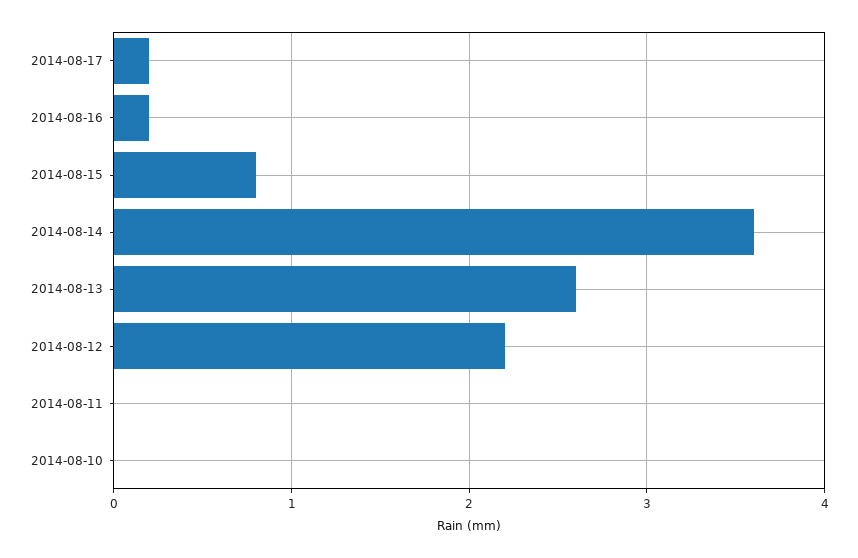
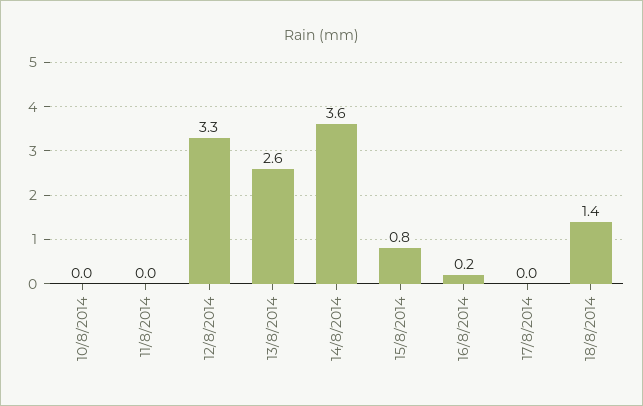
2014-08-17: 0.2 -> 0
2014-08-12: 2.2 -> 3.3
18/8/2014: none -> 1.4

